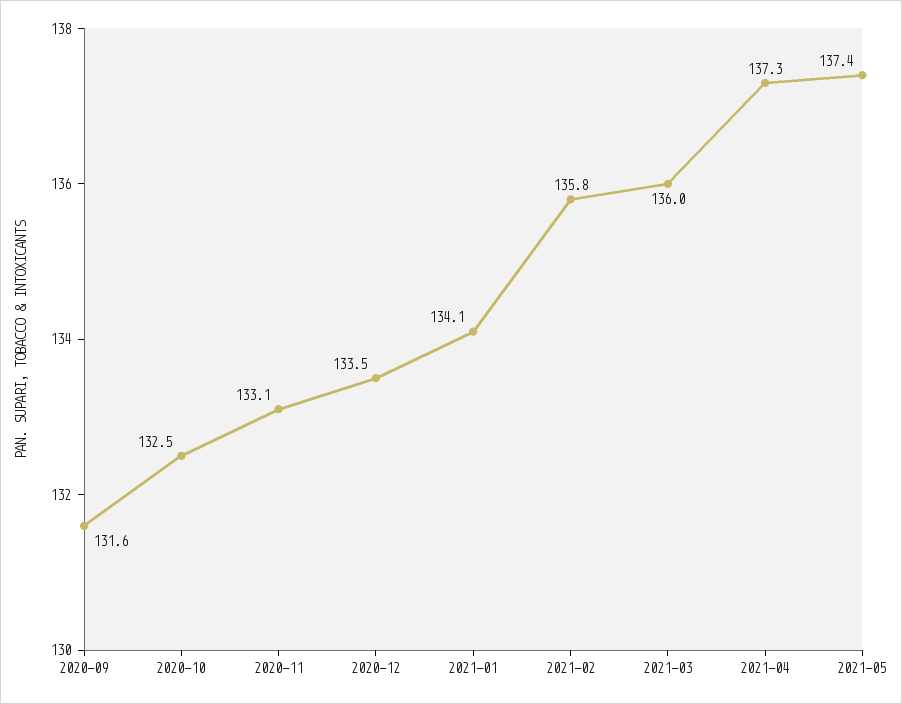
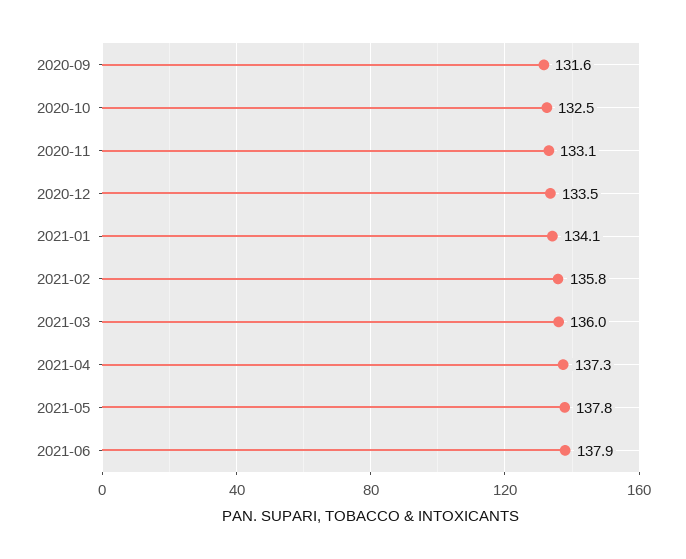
2021-05: 137.4 -> 137.8
2021-06: none -> 137.9

